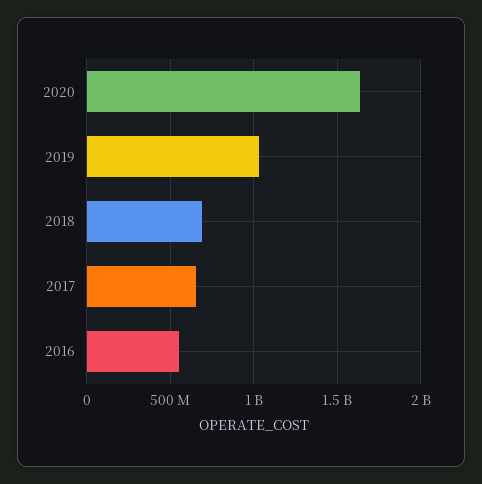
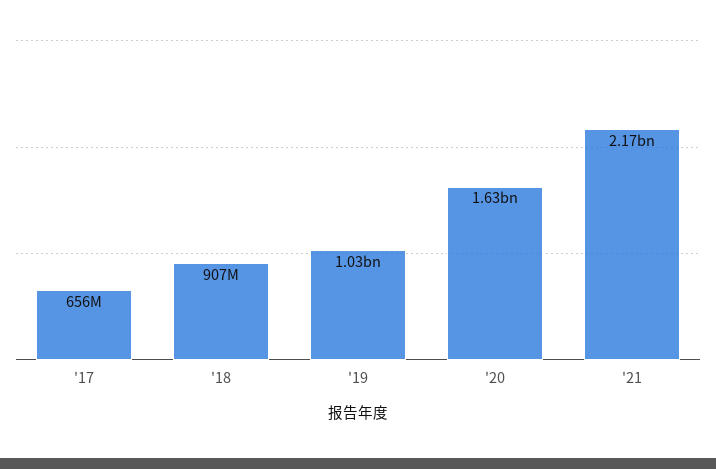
2018: 700000000 -> 907000000
2016: 550000000 -> none
'21: none -> 2170000000

